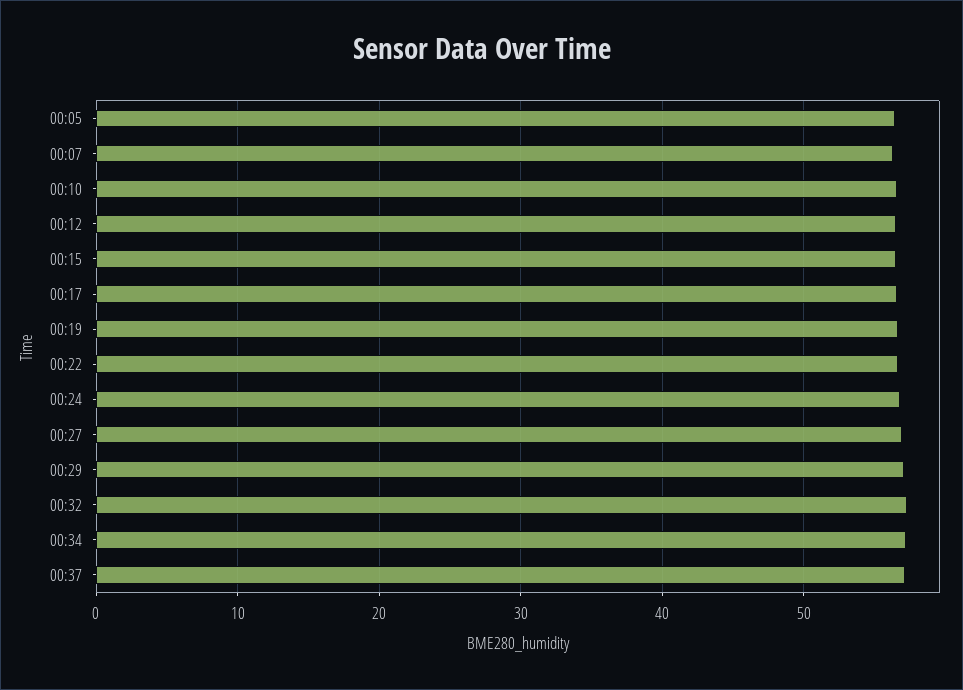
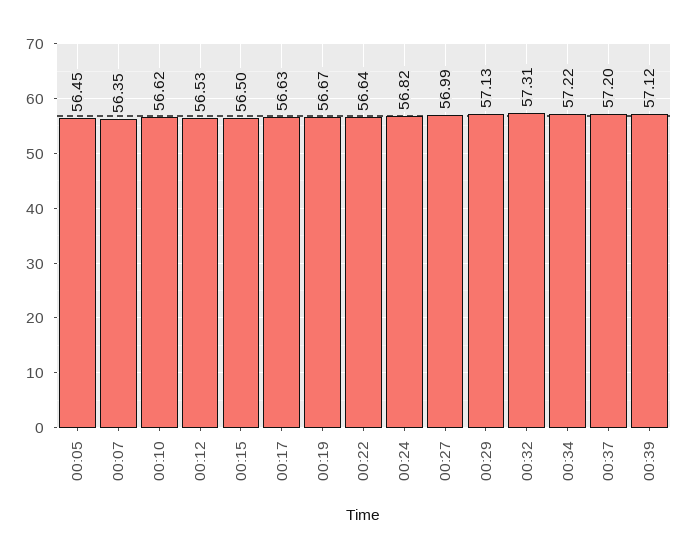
00:39: none -> 57.12

